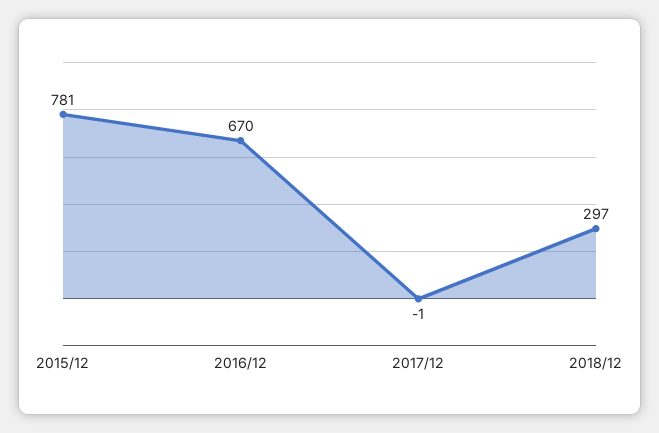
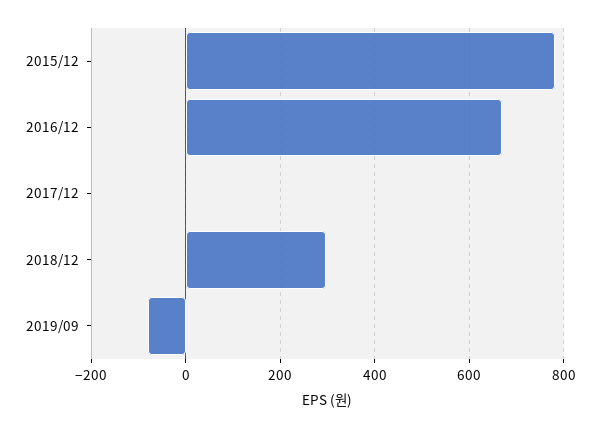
2019/09: none -> -80

